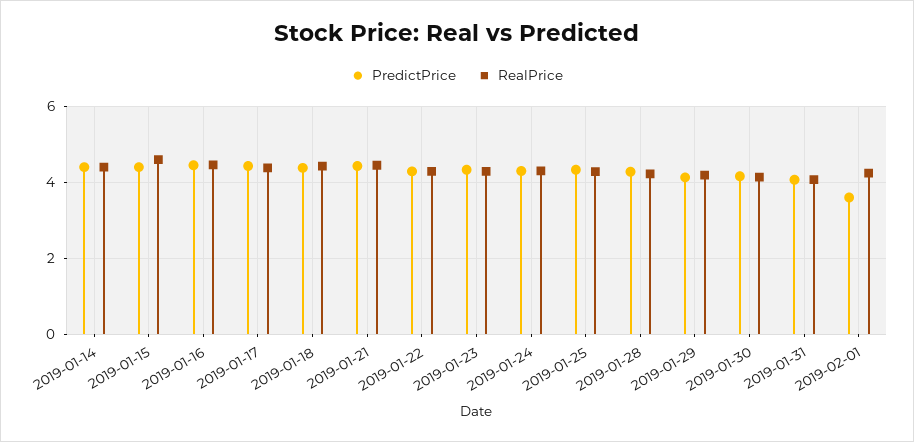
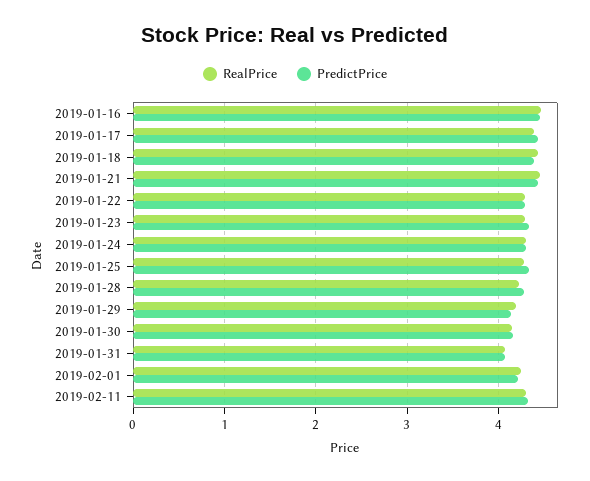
PredictPrice, 2019-01-14: 4.4 -> none
RealPrice, 2019-01-14: 4.4 -> none
PredictPrice, 2019-01-15: 4.4 -> none
RealPrice, 2019-01-15: 4.6 -> none
PredictPrice, 2019-02-01: 3.6 -> 4.2
RealPrice, 2019-02-11: none -> 4.3
PredictPrice, 2019-02-11: none -> 4.3

